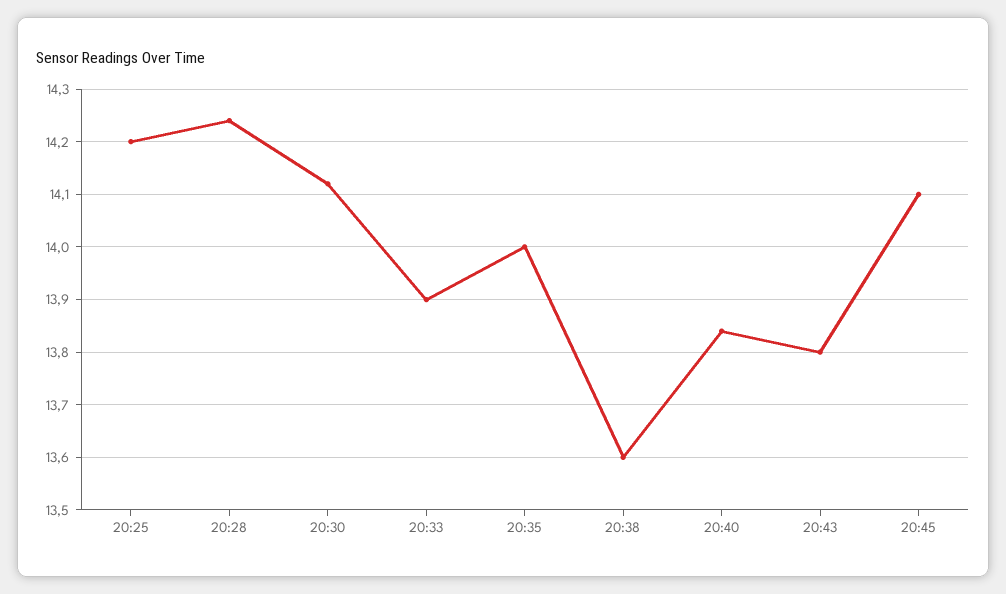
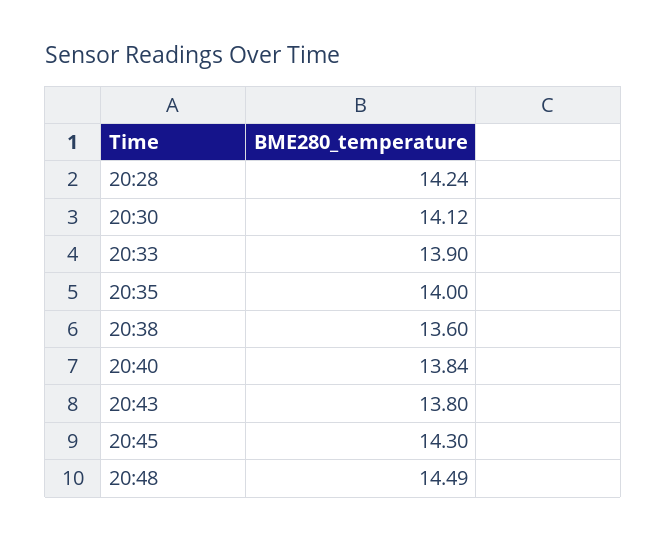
20:25: 14.2 -> none
20:45: 14.1 -> 14.3
20:48: none -> 14.49

